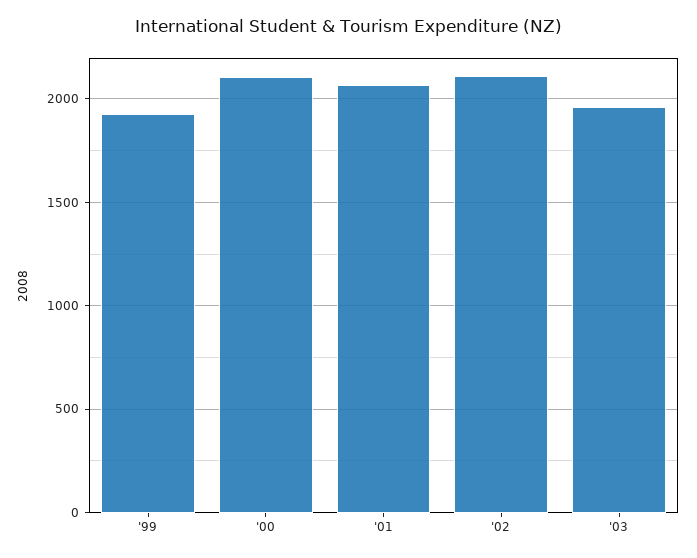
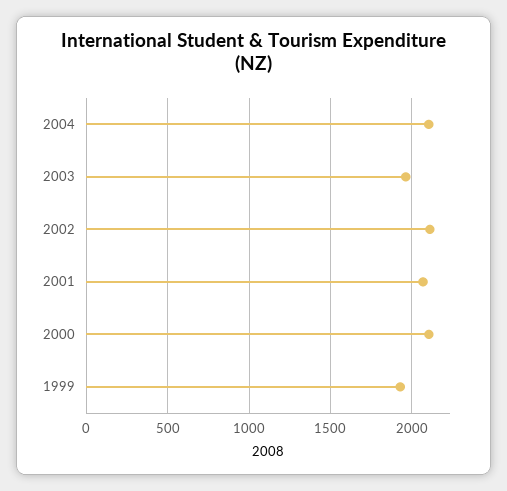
2004: none -> 2100

